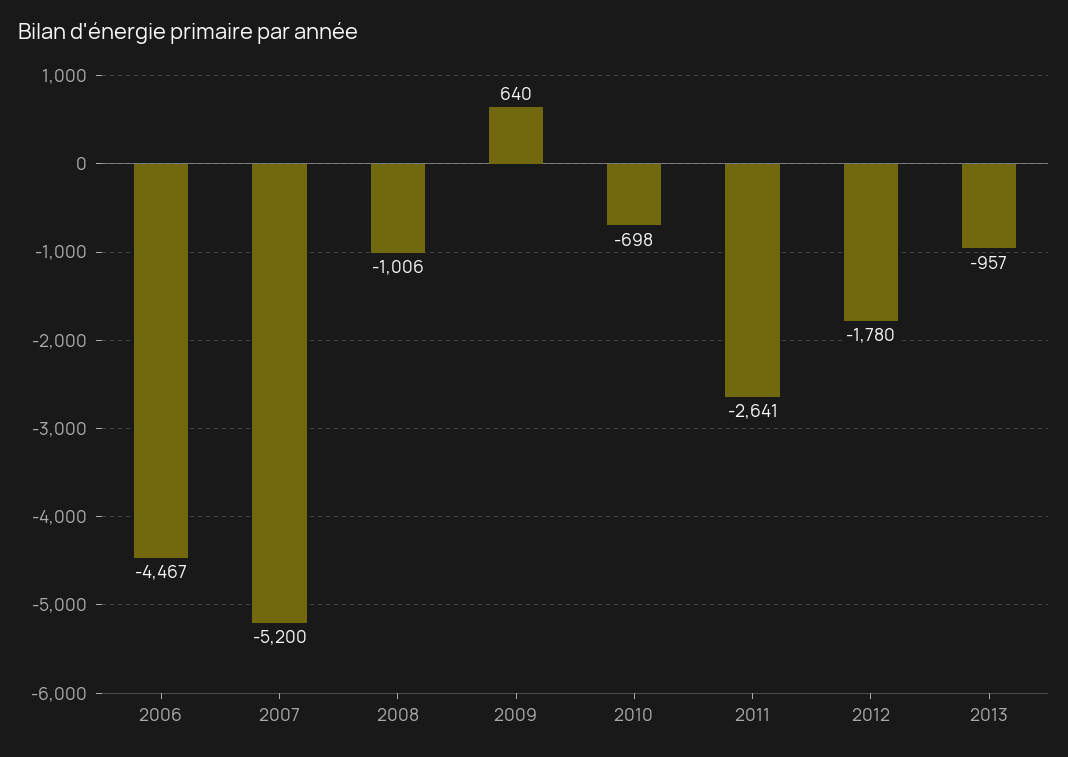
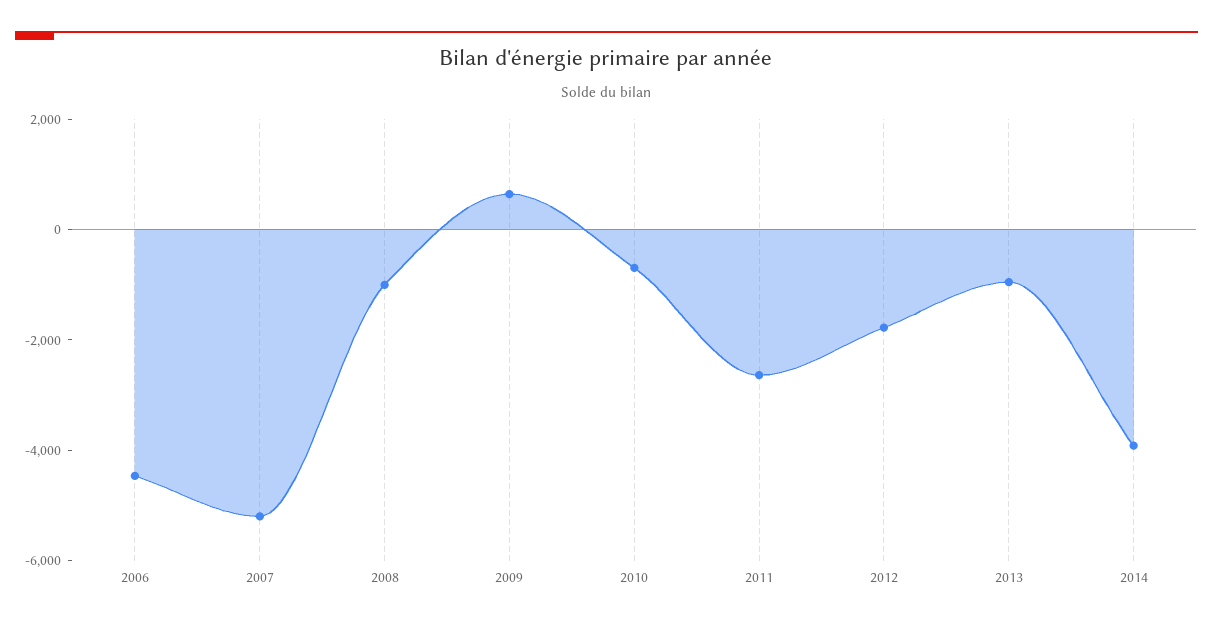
2014: none -> -4000

